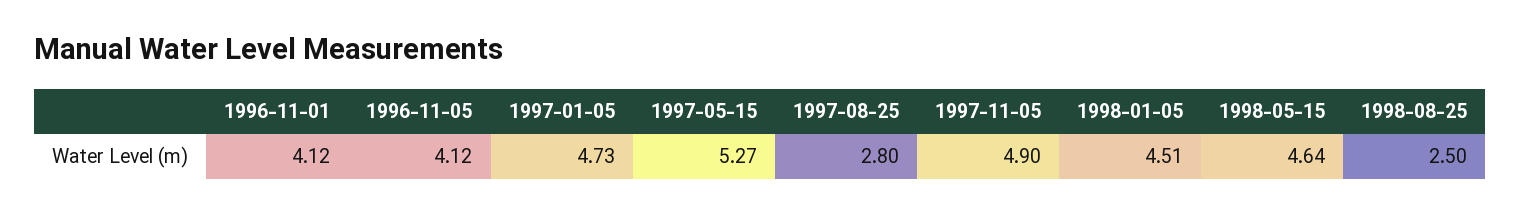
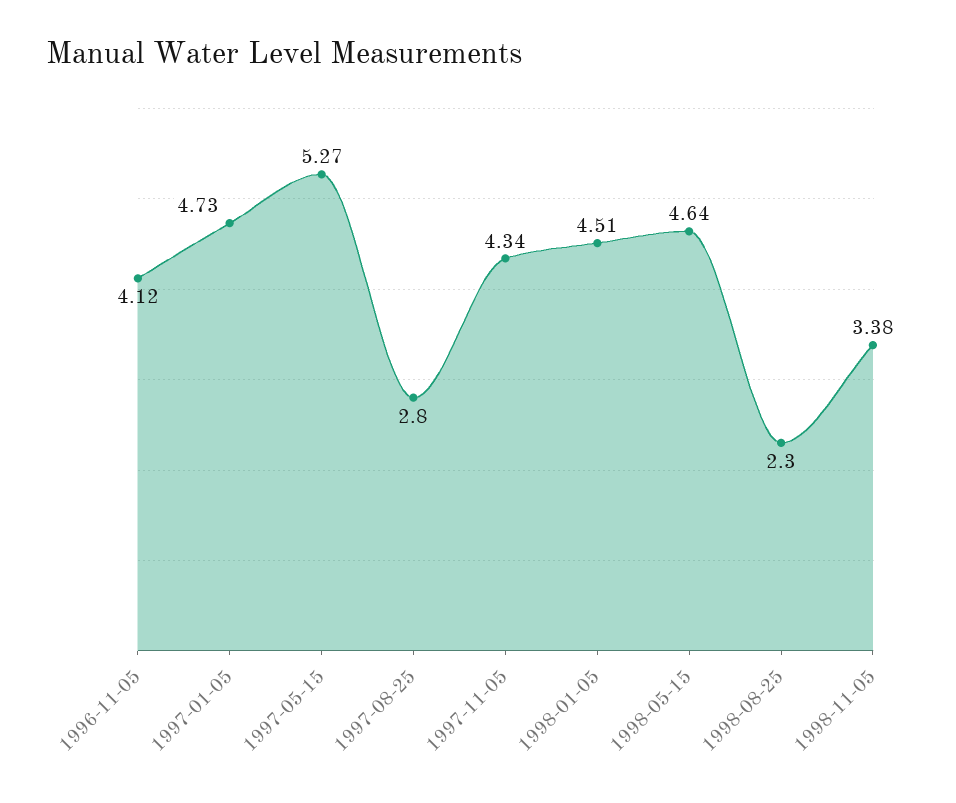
1996-11-01: 4.12 -> none
1997-11-05: 4.9 -> 4.34
1998-08-25: 2.5 -> 2.3
1998-11-05: none -> 3.38

